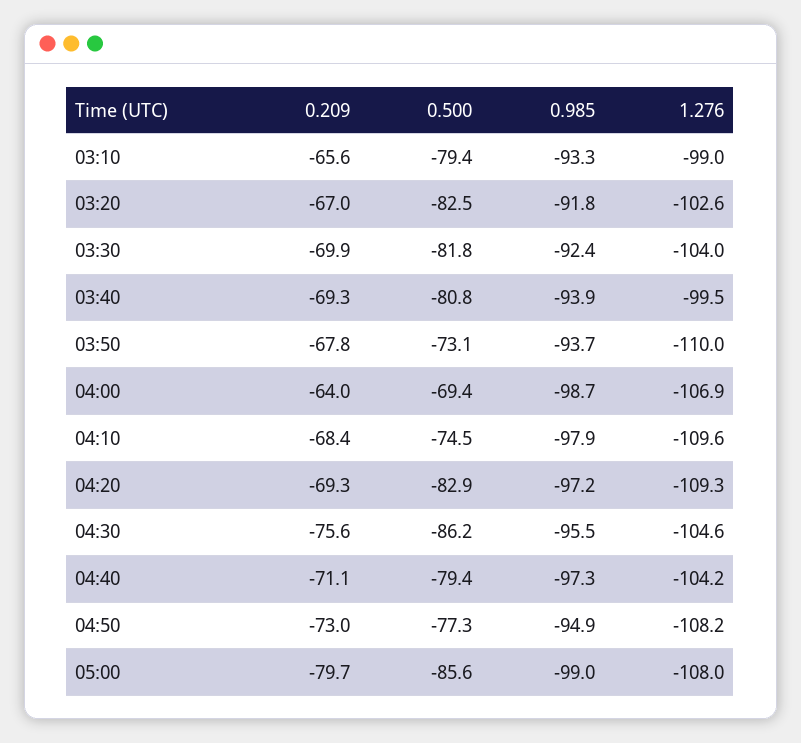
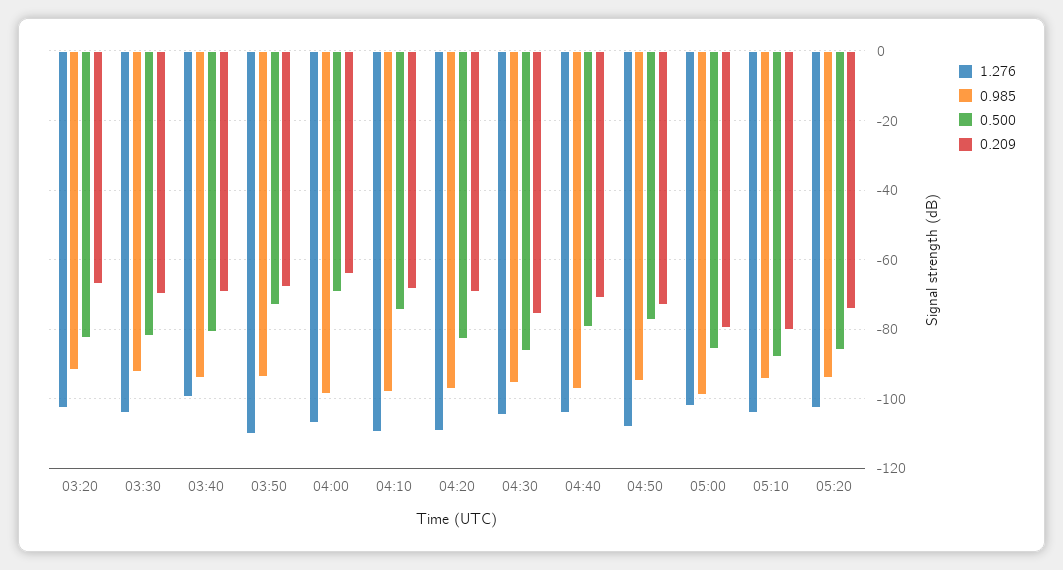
0.209, 03:10: -65.6 -> none
0.500, 03:10: -79.4 -> none
0.985, 03:10: -93.3 -> none
1.276, 03:10: -99 -> none
1.276, 05:00: -108 -> -102
1.276, 05:10: none -> -104
0.985, 05:10: none -> -94
0.500, 05:10: none -> -88
0.209, 05:10: none -> -80
1.276, 05:20: none -> -102
0.985, 05:20: none -> -94
0.500, 05:20: none -> -86
0.209, 05:20: none -> -74

